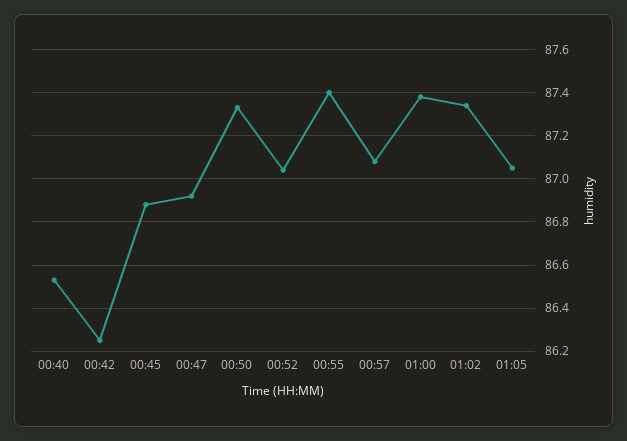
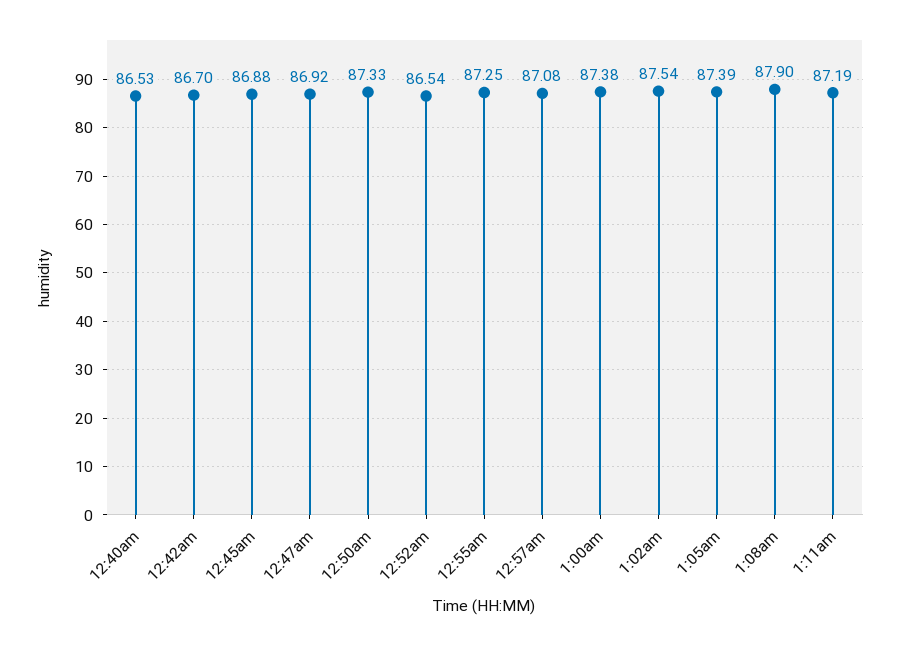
00:42: 86.25 -> 86.7
00:52: 87.05 -> 86.54
00:55: 87.4 -> 87.25
01:02: 87.35 -> 87.54
01:05: 87.05 -> 87.39
1:08am: none -> 87.9
1:11am: none -> 87.19

